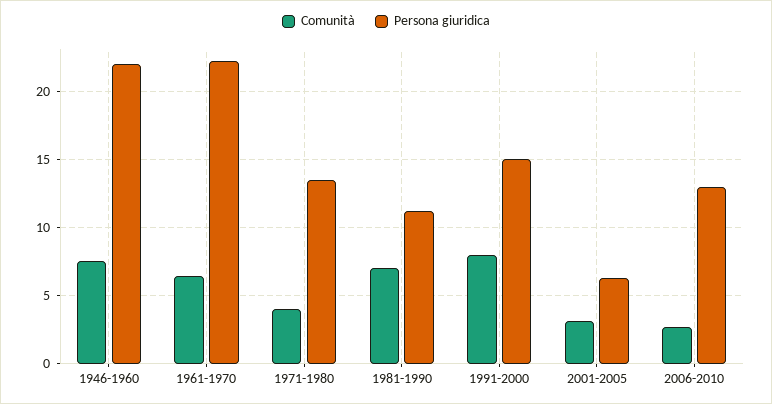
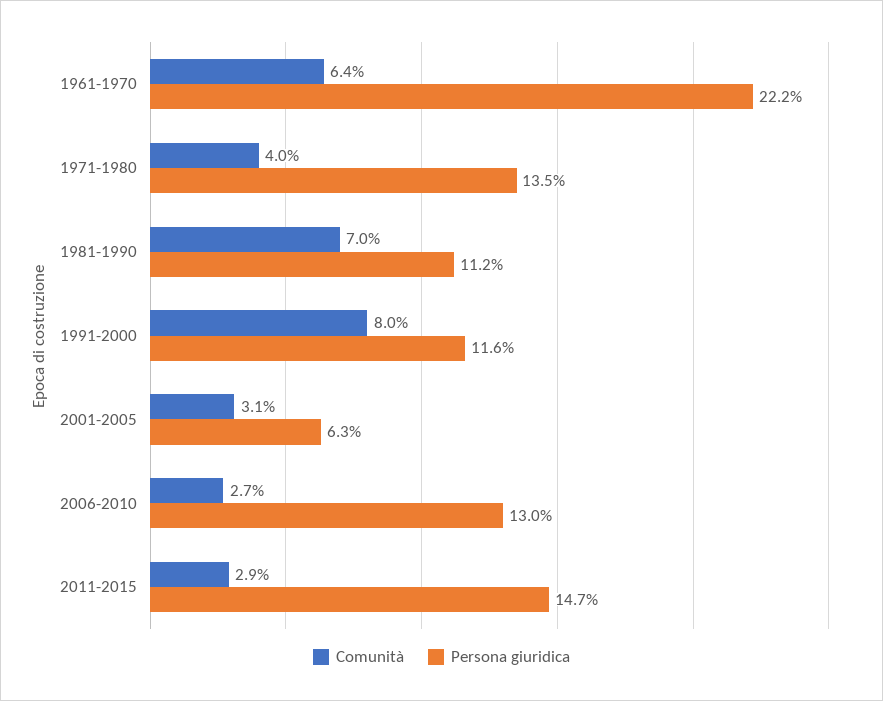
Comunità, 1946-1960: 7.5 -> none
Persona giuridica, 1946-1960: 22 -> none
Persona giuridica, 1991-2000: 15 -> 11.6
Comunità, 2011-2015: none -> 2.9
Persona giuridica, 2011-2015: none -> 14.7

